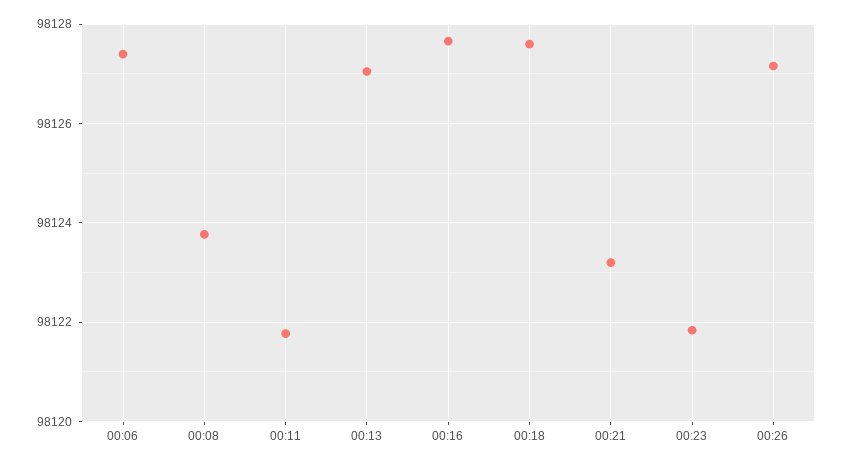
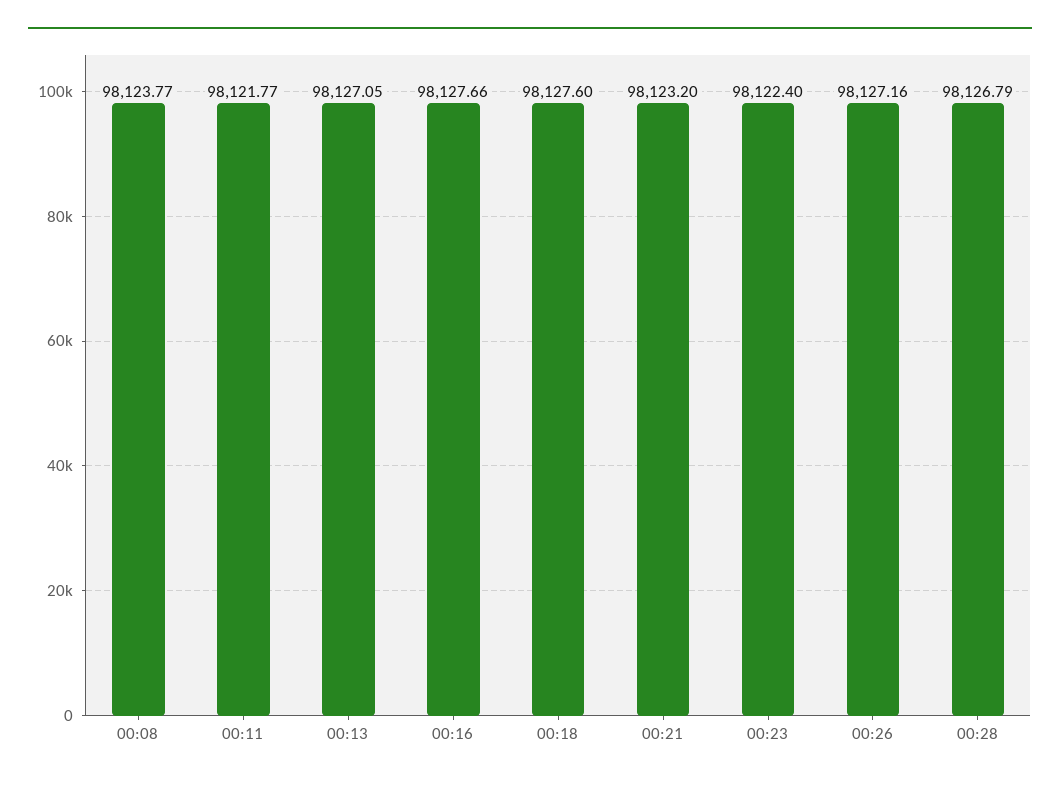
00:06: 98127.4 -> none
00:23: 98121.8 -> 98122.4
00:28: none -> 98126.79

